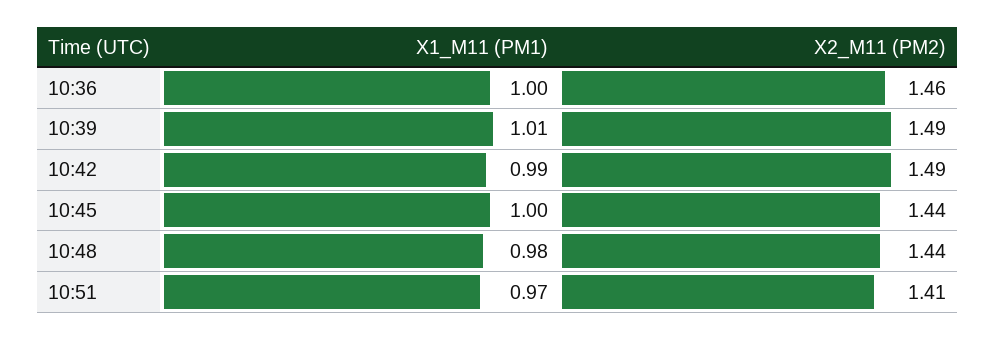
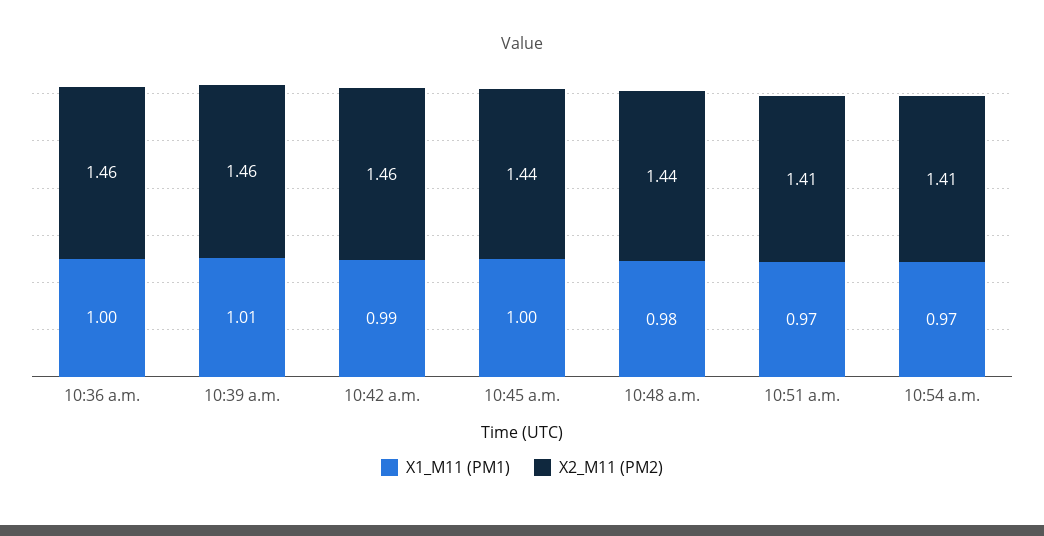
X2_M11 (PM2), 10:39: 1.49 -> 1.46
X2_M11 (PM2), 10:42: 1.49 -> 1.46
X1_M11 (PM1), 10:54 a.m.: none -> 0.97
X2_M11 (PM2), 10:54 a.m.: none -> 1.41

